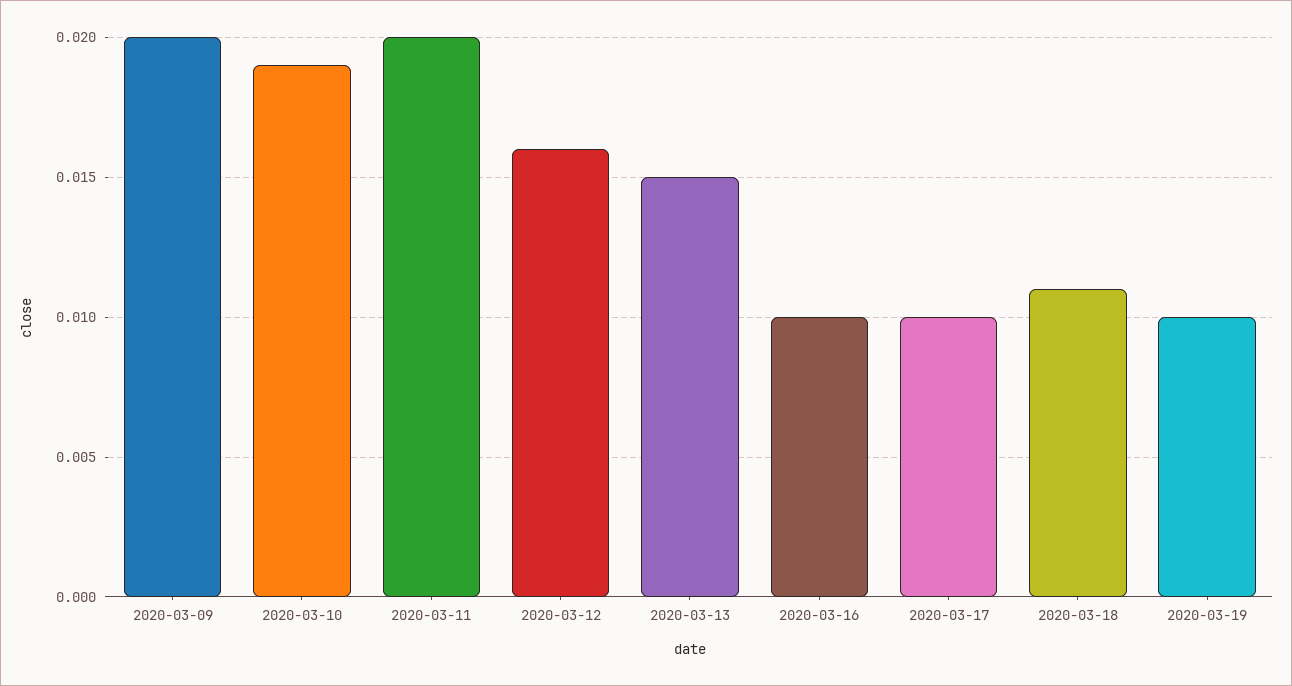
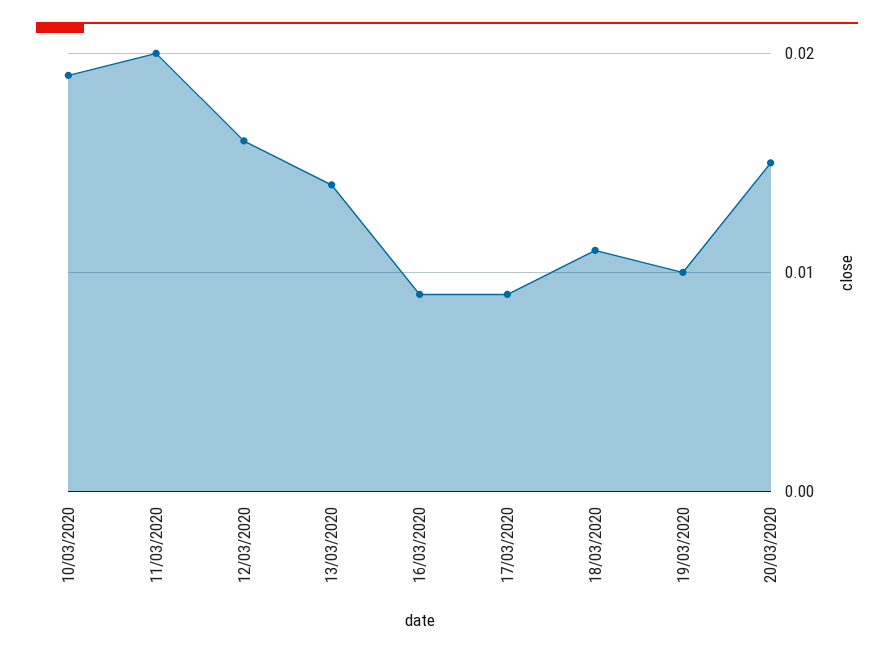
2020-03-09: 0.02 -> none
2020-03-13: 0.015 -> 0.014
2020-03-16: 0.01 -> 0.009
2020-03-17: 0.01 -> 0.009
20/03/2020: none -> 0.015

